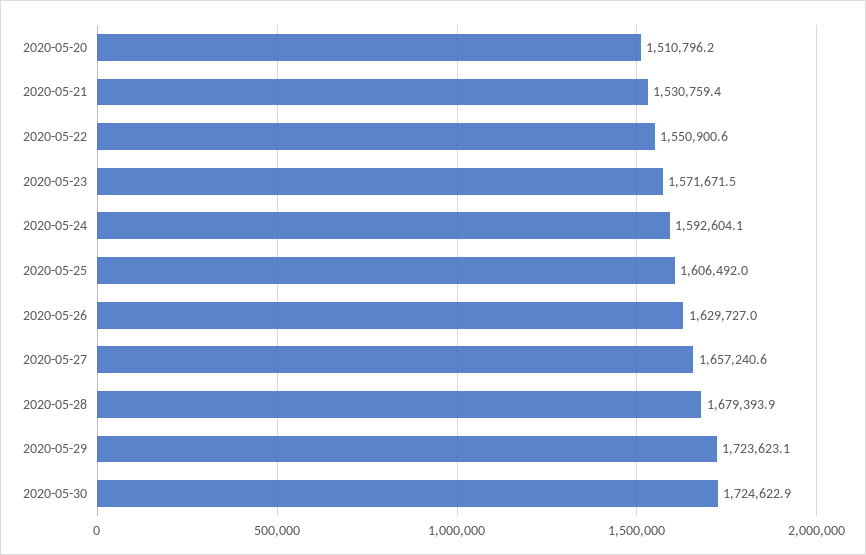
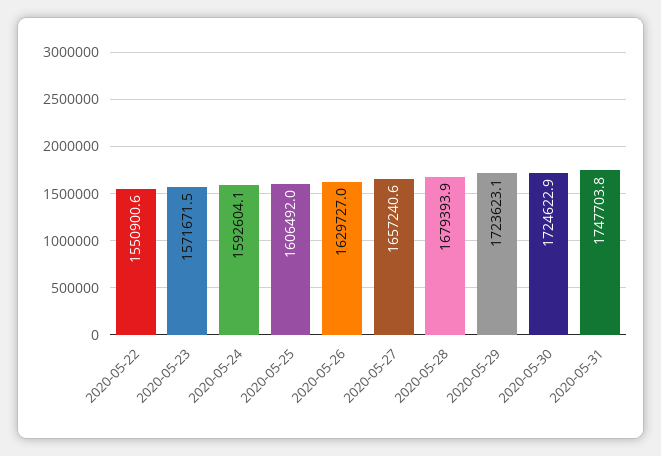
2020-05-20: 1510796.2 -> none
2020-05-21: 1530759.4 -> none
2020-05-31: none -> 1747703.8

